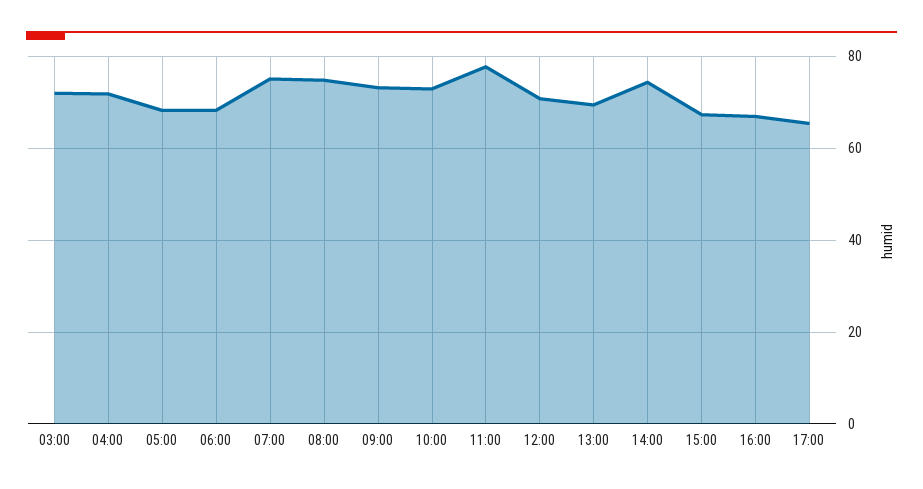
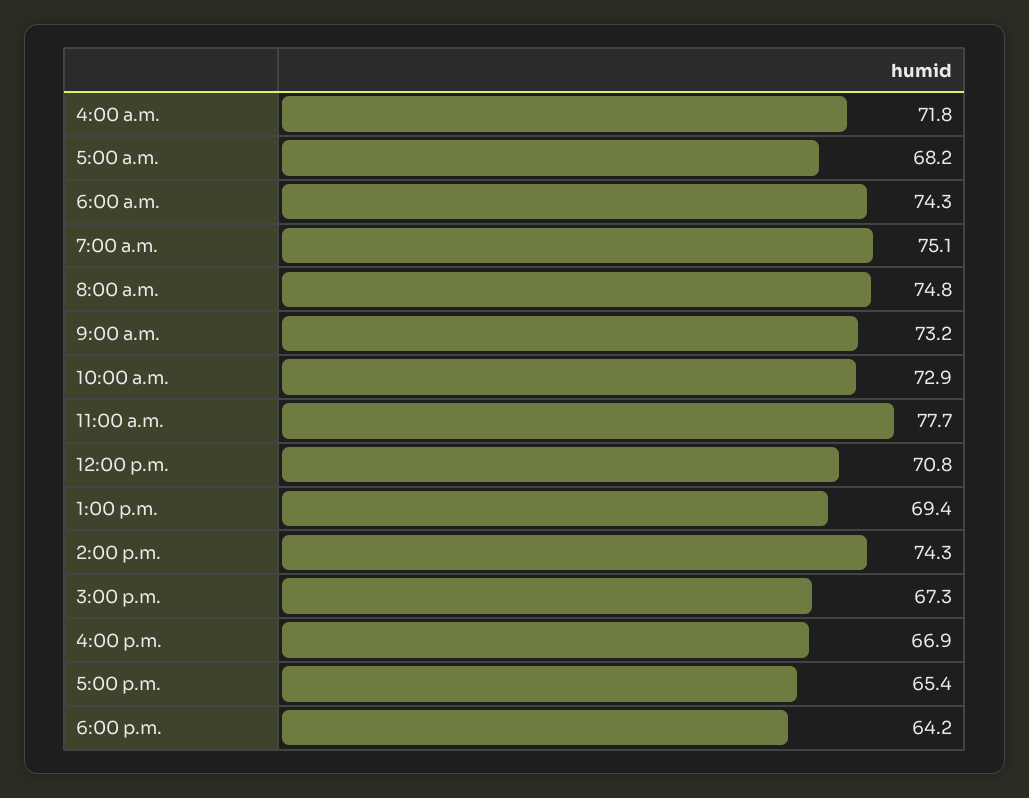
03:00: 72 -> none
06:00: 68 -> 74.3
6:00 p.m.: none -> 64.2

